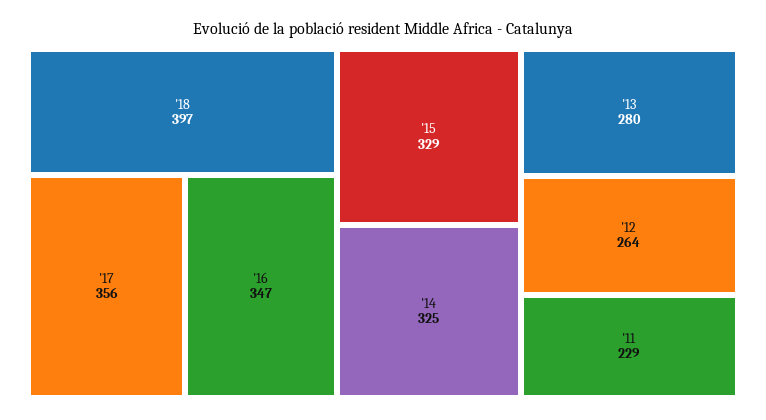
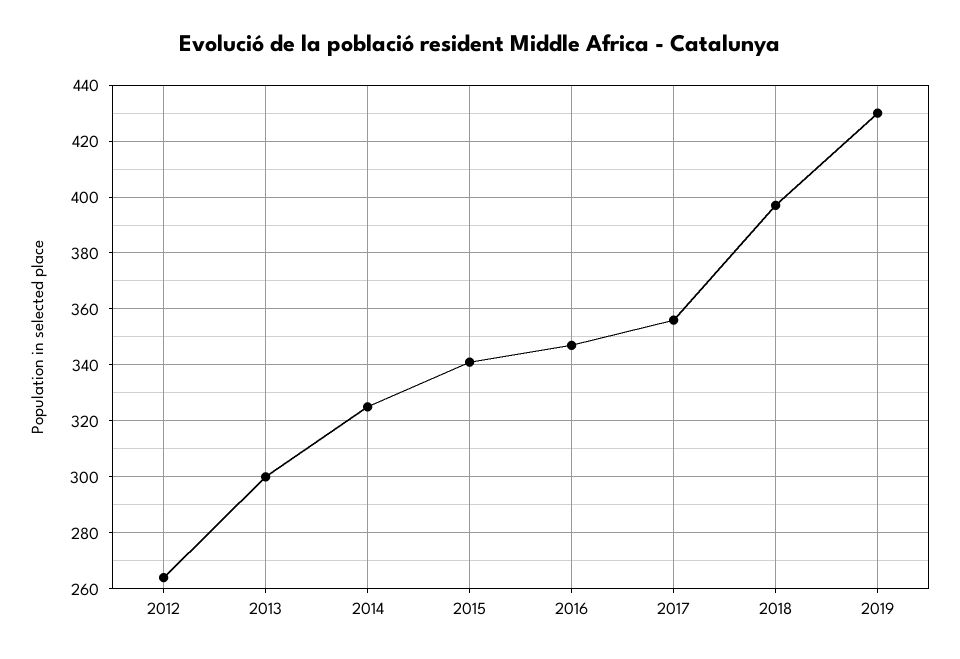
'15: 329 -> 340
'13: 280 -> 300
'11: 229 -> none
2019: none -> 430

